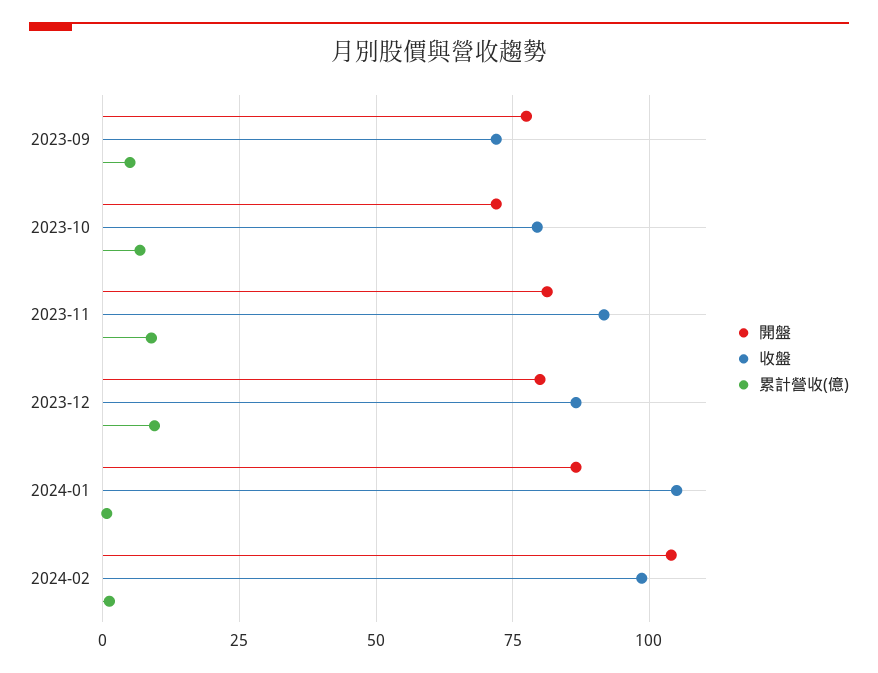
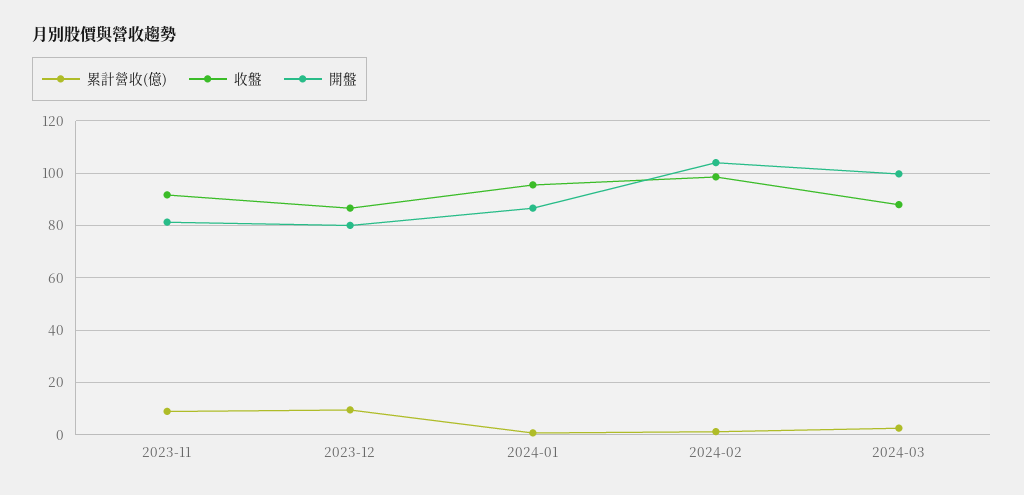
開盤, 2023-09: 77.5 -> none
收盤, 2023-09: 72.5 -> none
累計營收(億), 2023-09: 5 -> none
開盤, 2023-10: 72.5 -> none
收盤, 2023-10: 80 -> none
累計營收(億), 2023-10: 7.5 -> none
收盤, 2024-01: 105 -> 95
累計營收(億), 2024-03: none -> 2.5
收盤, 2024-03: none -> 87.5
開盤, 2024-03: none -> 100

